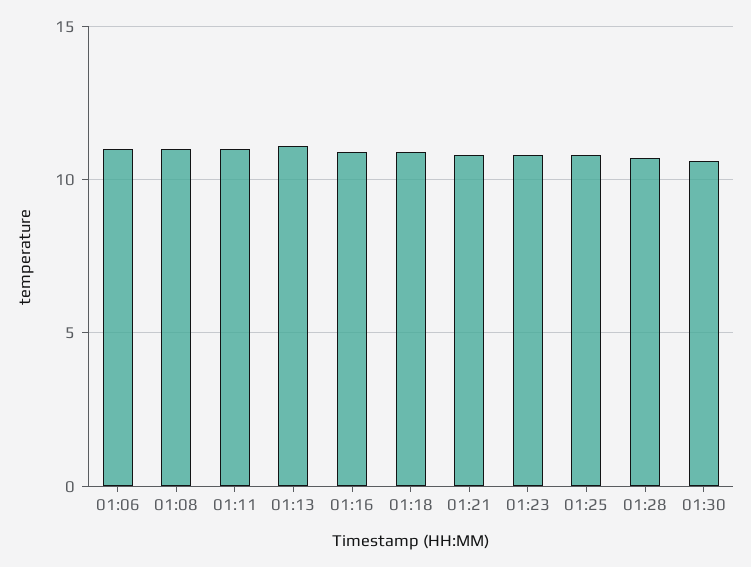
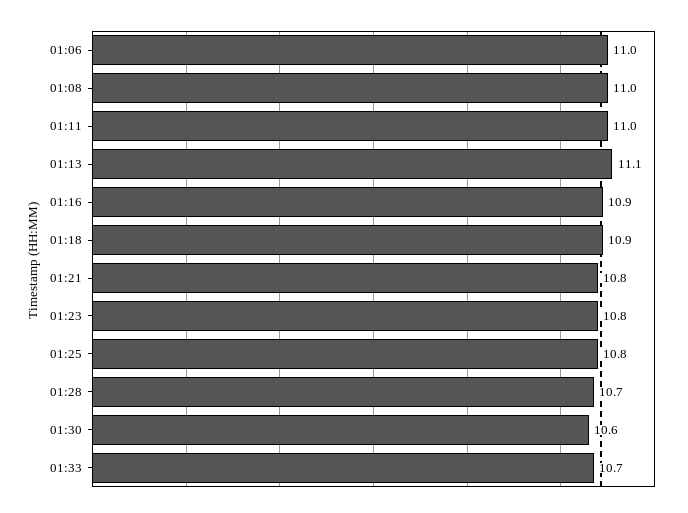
01:33: none -> 10.7

